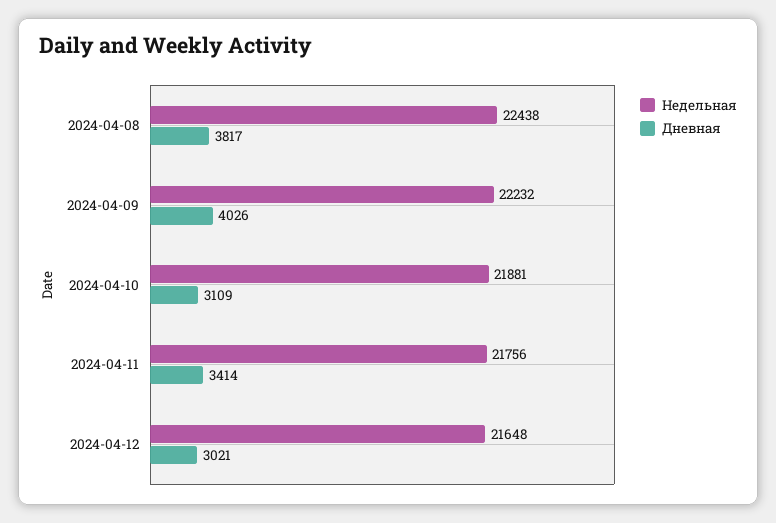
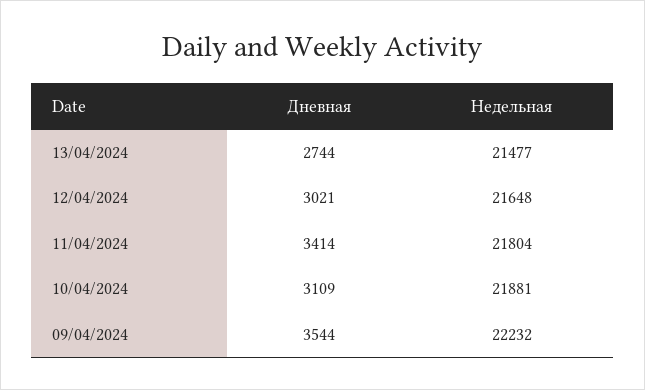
Недельная, 2024-04-08: 22438 -> none
Дневная, 2024-04-08: 3817 -> none
Дневная, 2024-04-09: 4026 -> 3544
Недельная, 2024-04-11: 21756 -> 21804
Дневная, 13/04/2024: none -> 2744
Недельная, 13/04/2024: none -> 21477

